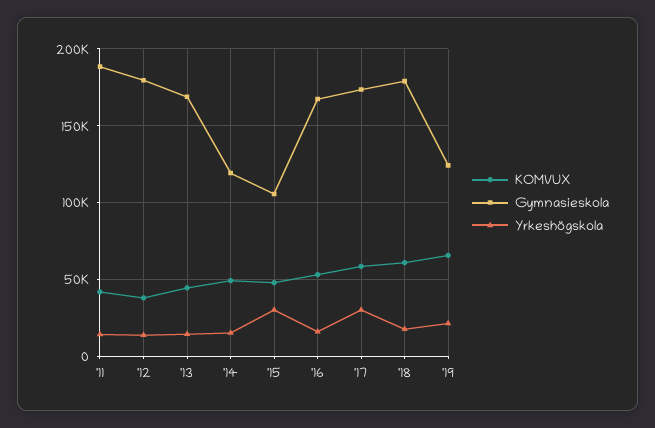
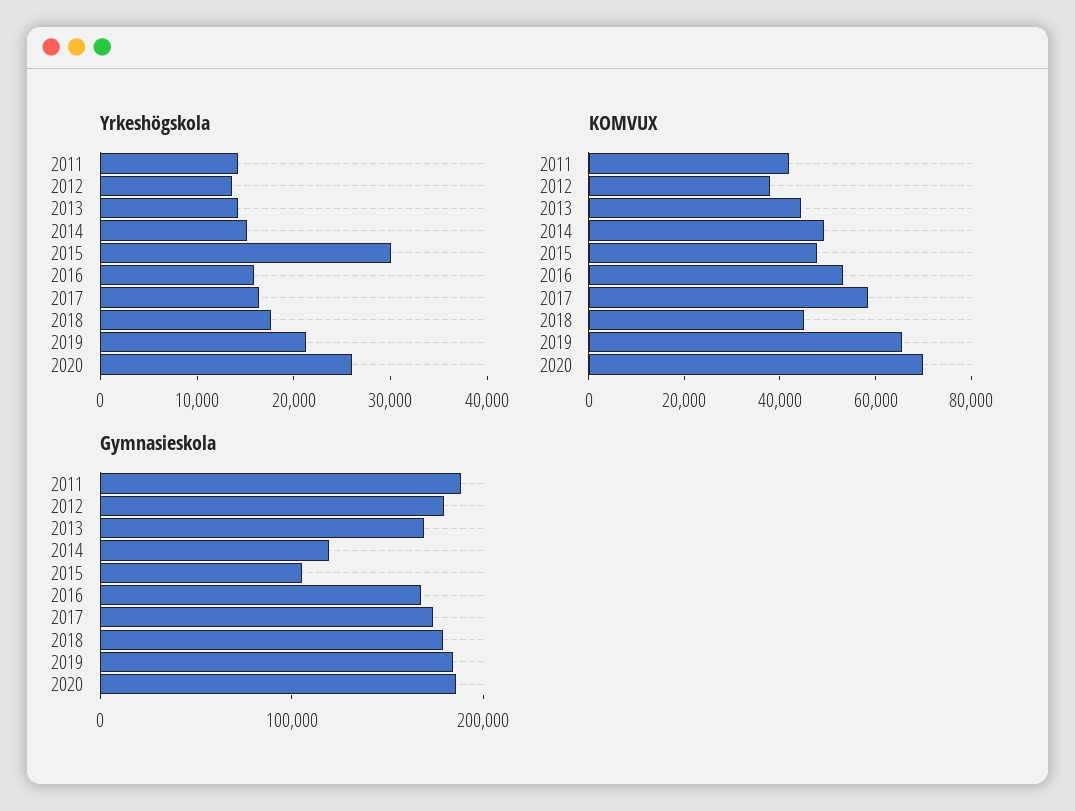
Yrkeshögskola, '17: 30000 -> 16000
KOMVUX, '18: 60000 -> 45000
Gymnasieskola, '19: 125000 -> 180000
Yrkeshögskola, 2020: none -> 26000
KOMVUX, 2020: none -> 70000
Gymnasieskola, 2020: none -> 180000

